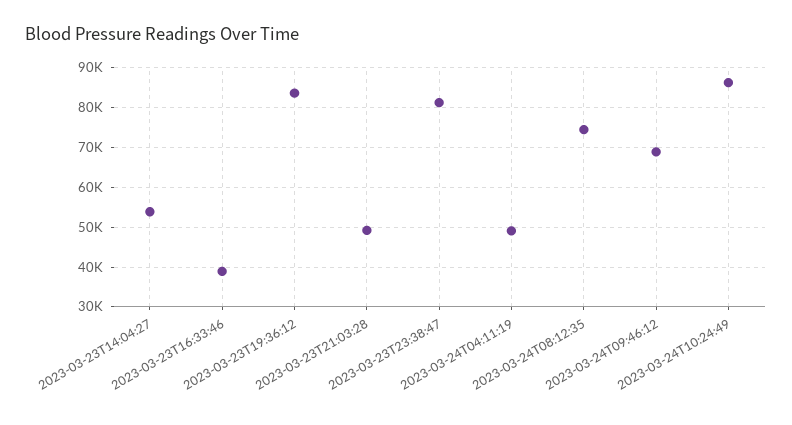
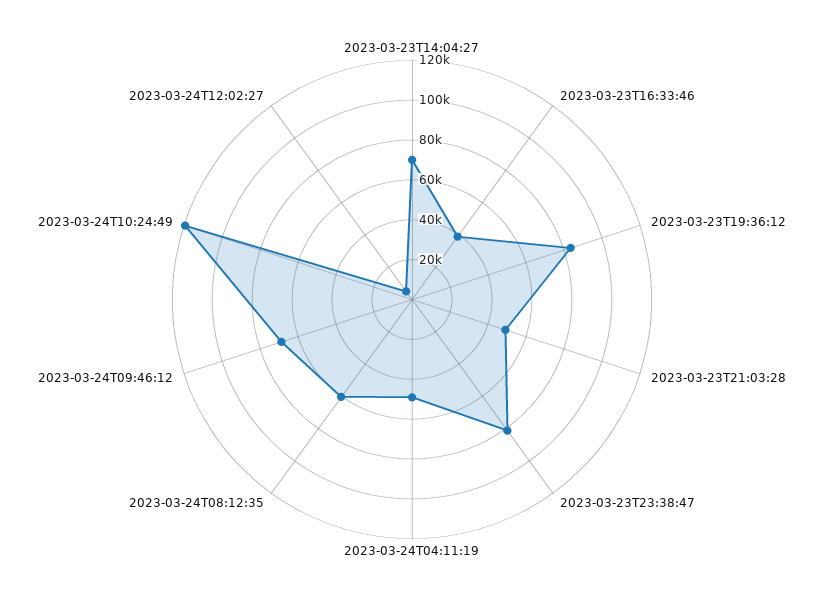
2023-03-23T14:04:27: 54000 -> 70000
2023-03-24T08:12:35: 74000 -> 60000
2023-03-24T10:24:49: 86000 -> 120000
2023-03-24T12:02:27: none -> 5000

